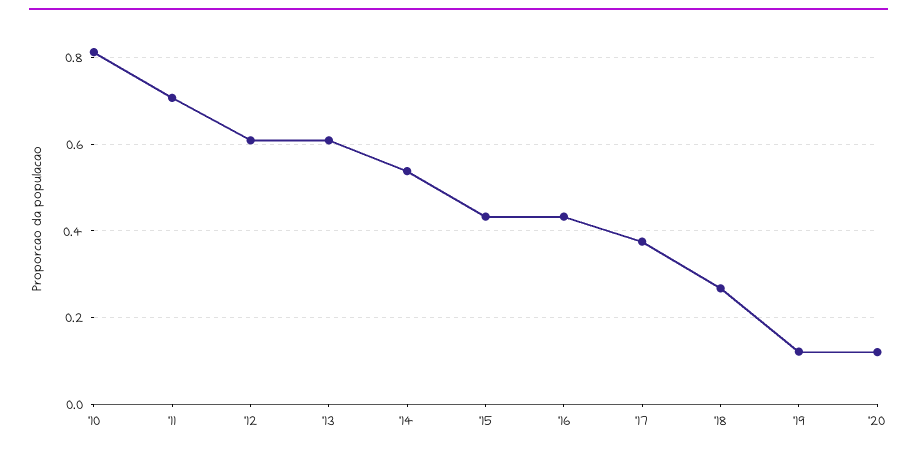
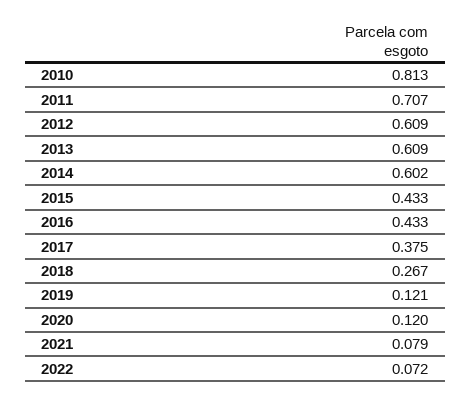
'14: 0.54 -> 0.602
2021: none -> 0.079
2022: none -> 0.072

